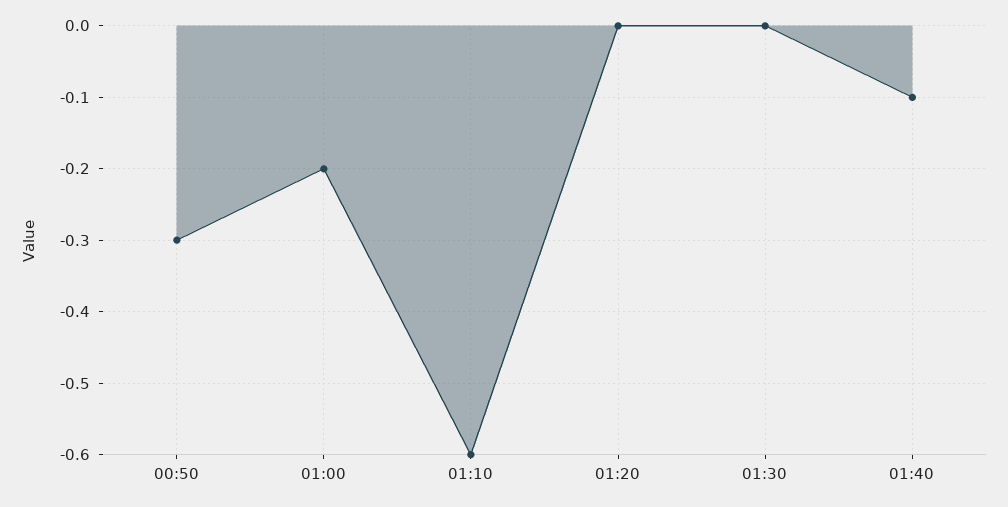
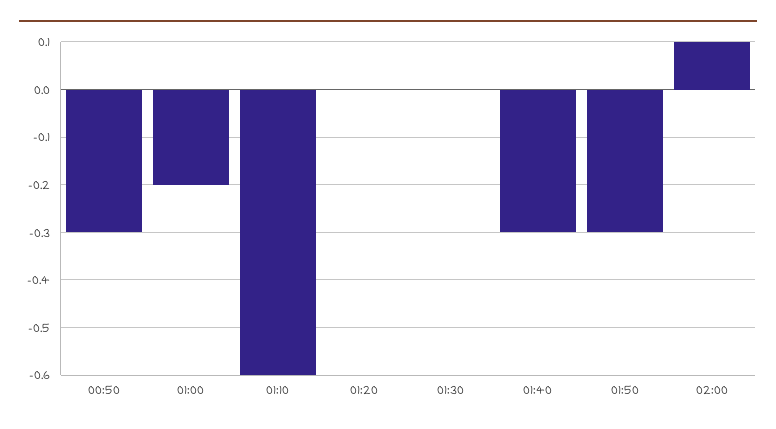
01:40: -0.1 -> -0.3
01:50: none -> -0.3
02:00: none -> 0.1

